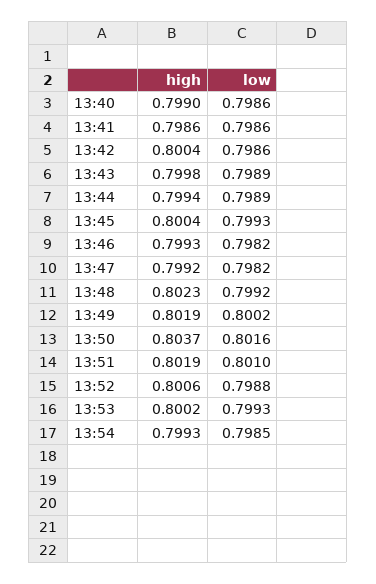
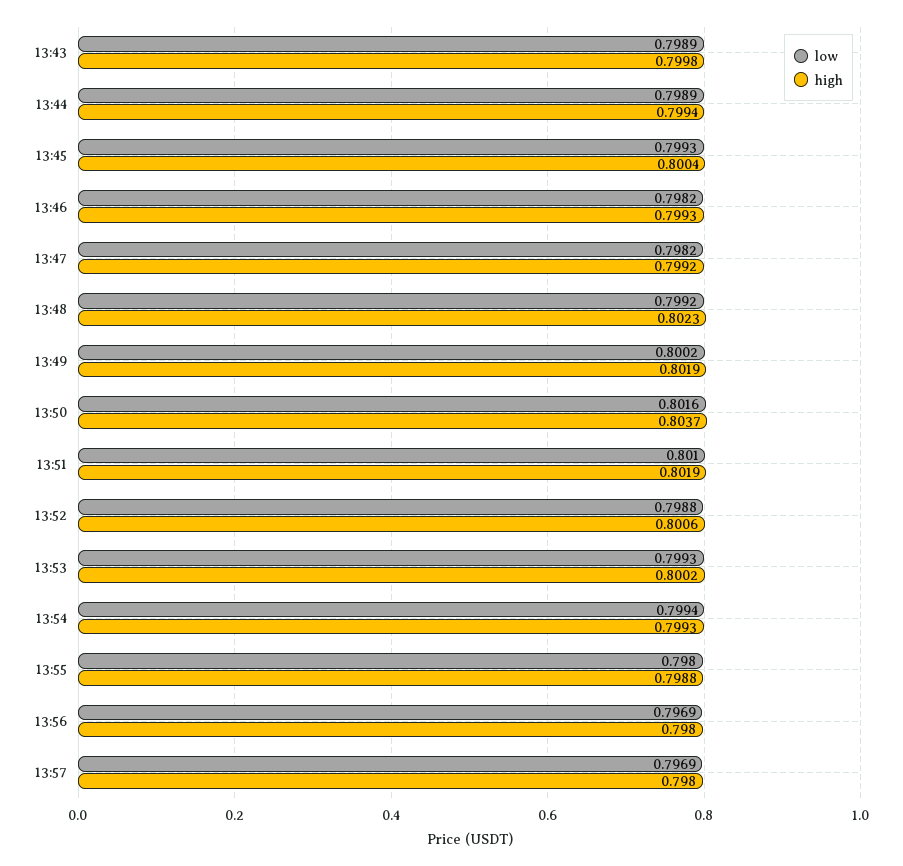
high, 13:40: 0.799 -> none
low, 13:40: 0.7986 -> none
high, 13:41: 0.7986 -> none
low, 13:41: 0.7986 -> none
high, 13:42: 0.8004 -> none
low, 13:42: 0.7986 -> none
low, 13:54: 0.7985 -> 0.7994
low, 13:55: none -> 0.798
high, 13:55: none -> 0.7988
low, 13:56: none -> 0.7969
high, 13:56: none -> 0.798
low, 13:57: none -> 0.7969
high, 13:57: none -> 0.798

